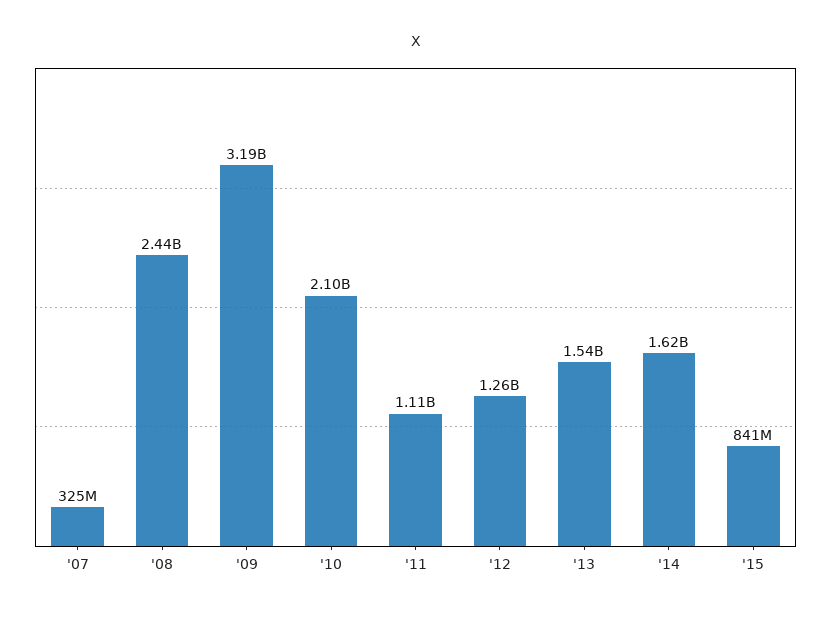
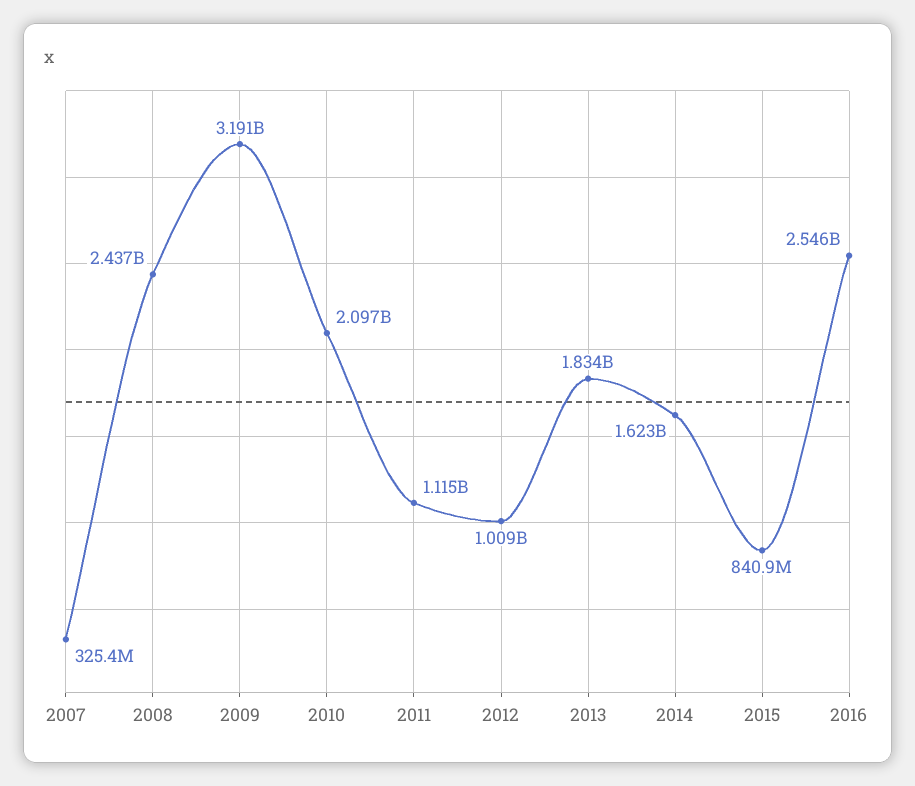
'12: 1260000000 -> 1009000000
'13: 1540000000 -> 1834000000
2016: none -> 2546000000

